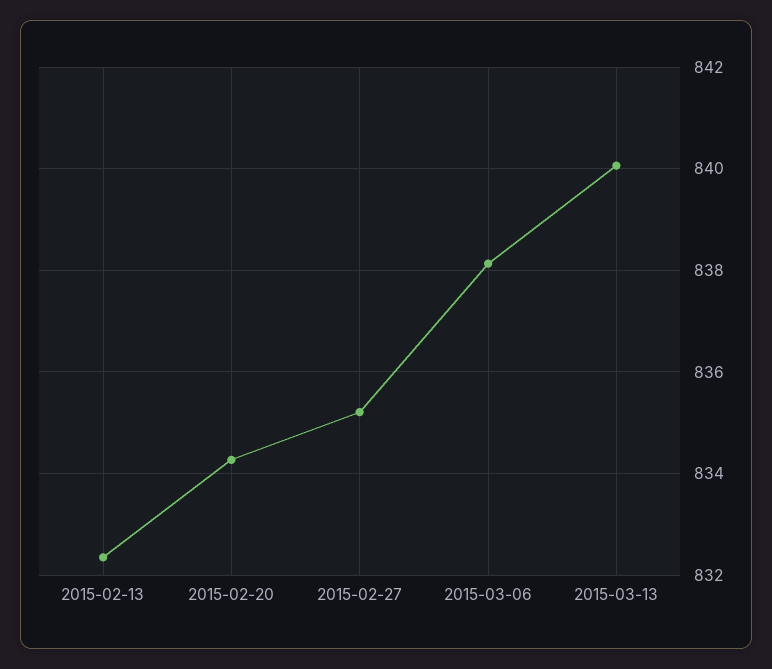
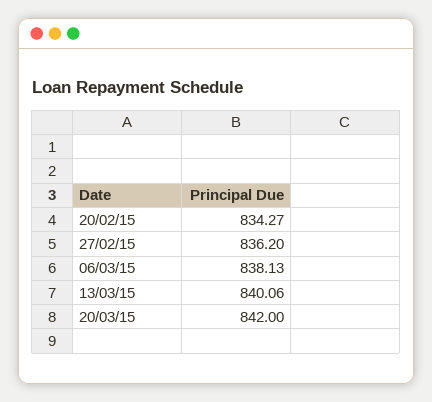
2015-02-13: 832.4 -> none
2015-02-27: 835.2 -> 836.2
20/03/15: none -> 842

